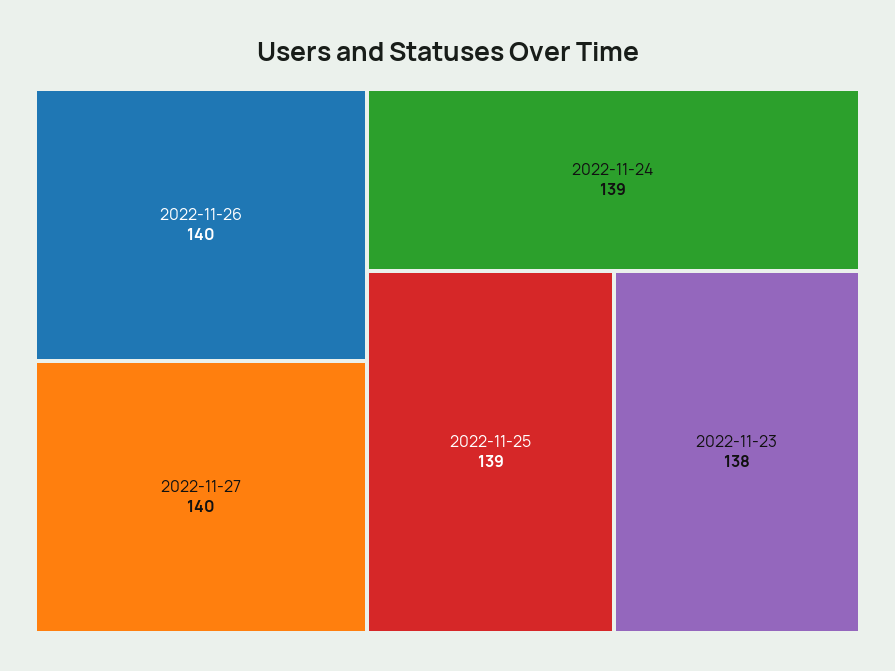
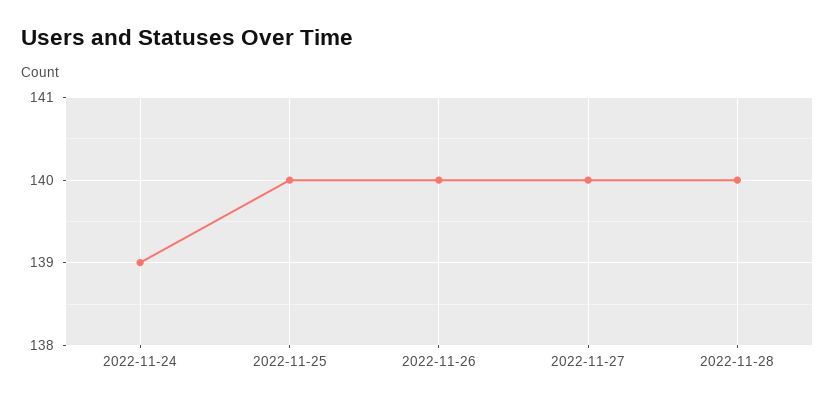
2022-11-25: 139 -> 140
2022-11-23: 138 -> none
2022-11-28: none -> 140

